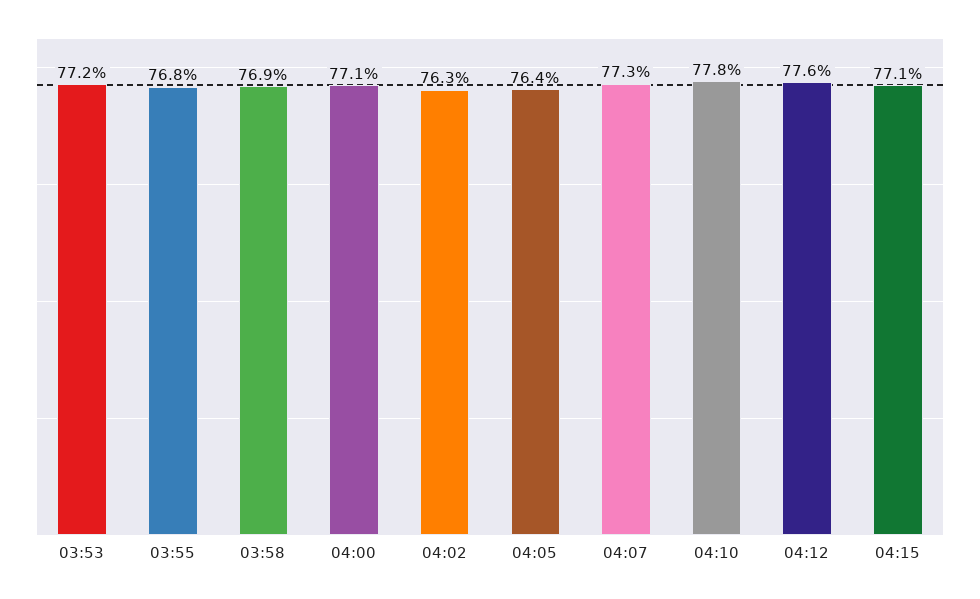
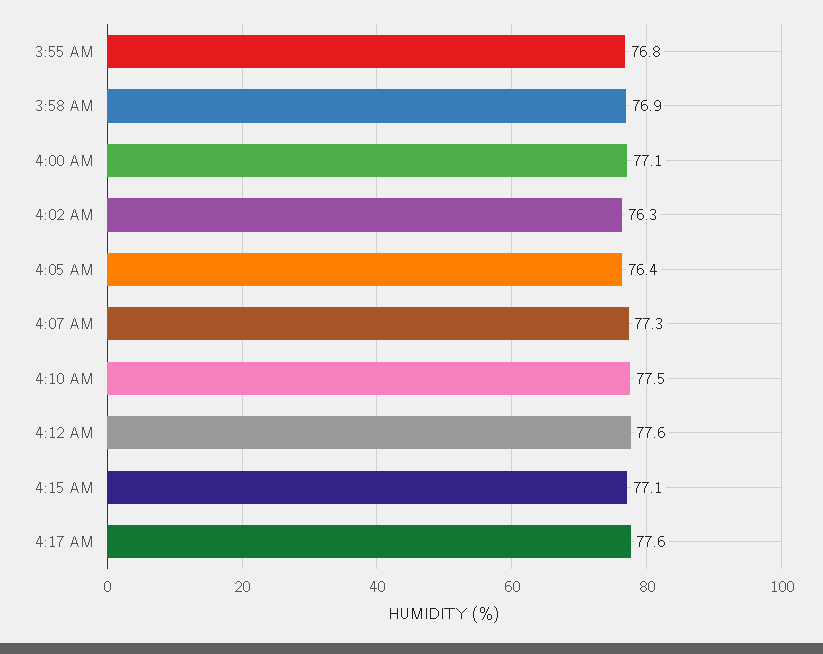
03:53: 77.2 -> none
04:10: 77.8 -> 77.5
4:17 AM: none -> 77.6

